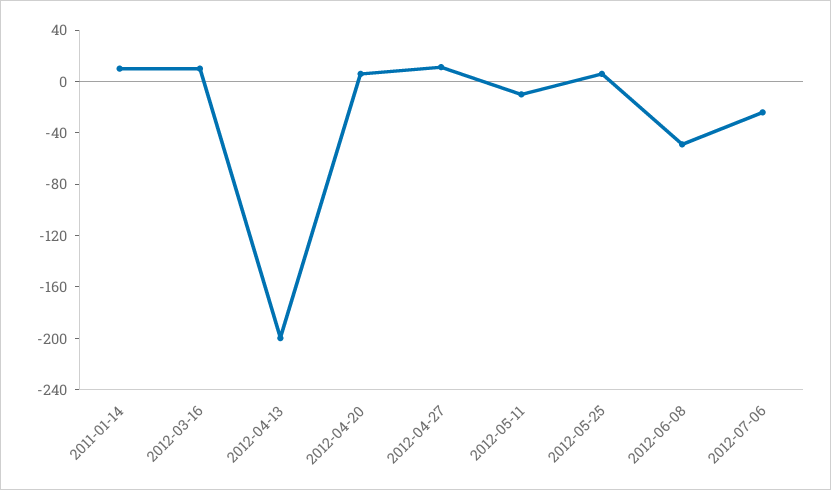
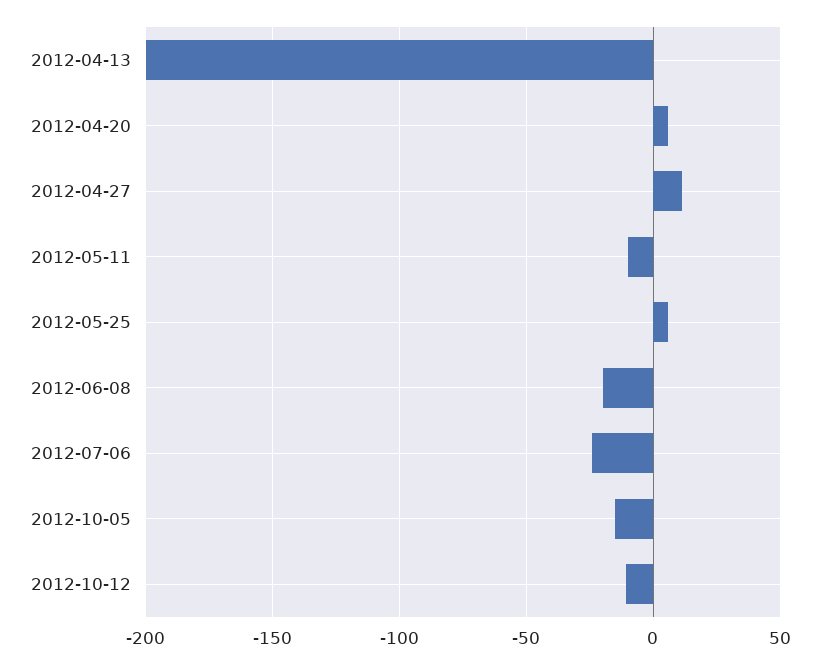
2011-01-14: 10 -> none
2012-03-16: 10 -> none
2012-06-08: -50 -> -20
2012-10-05: none -> -15
2012-10-12: none -> -10

